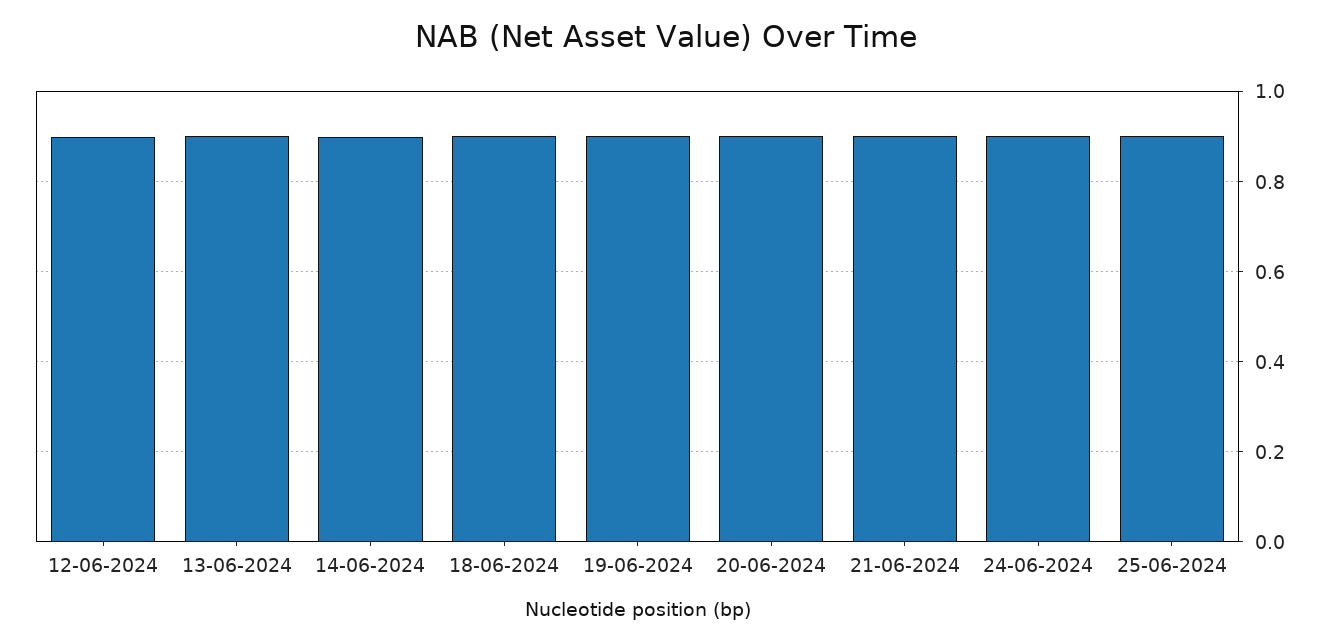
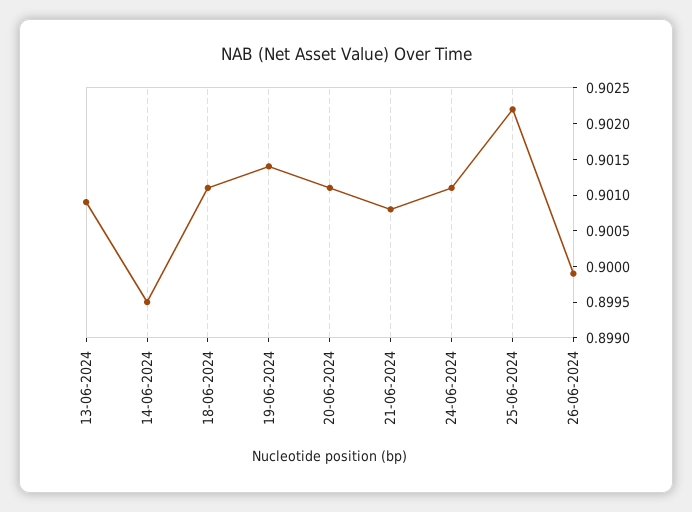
12-06-2024: 0.9 -> none
26-06-2024: none -> 0.9

